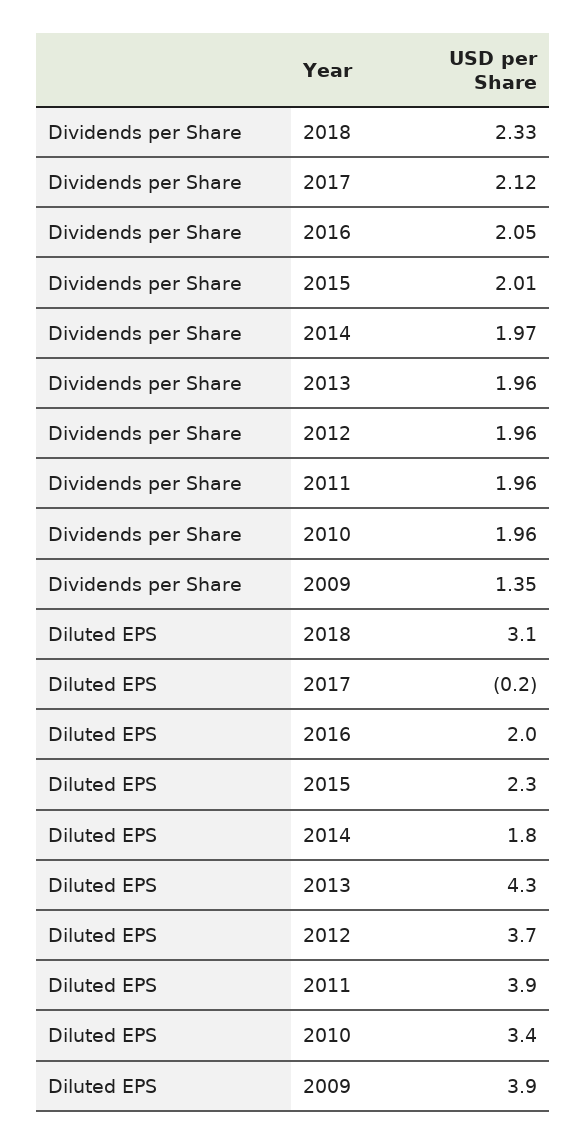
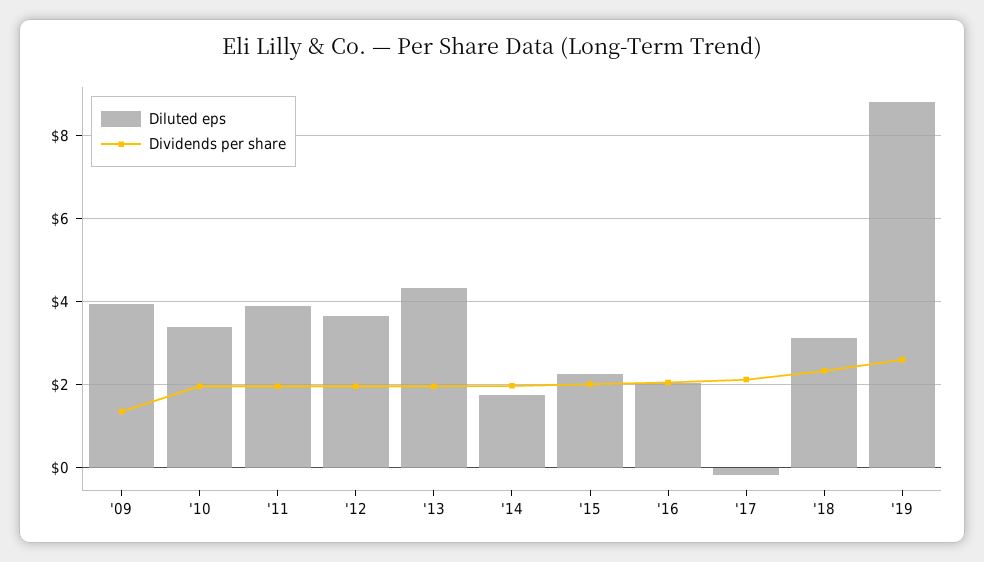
Diluted EPS, '19: none -> 8.8
Dividends per Share, '19: none -> 2.6

